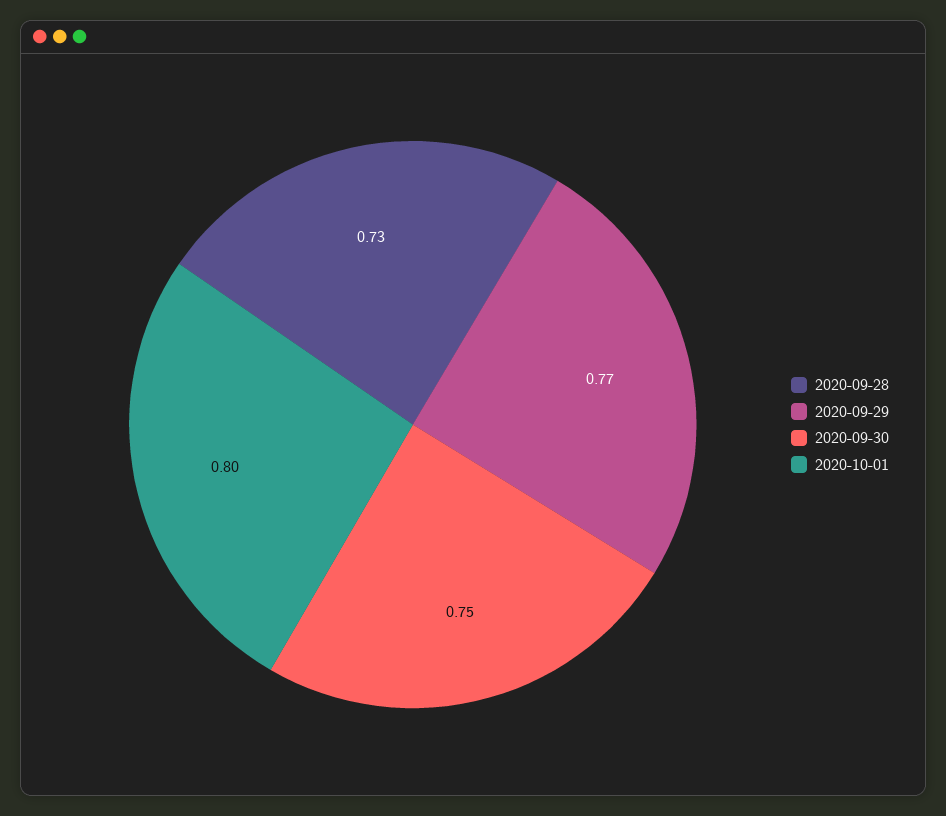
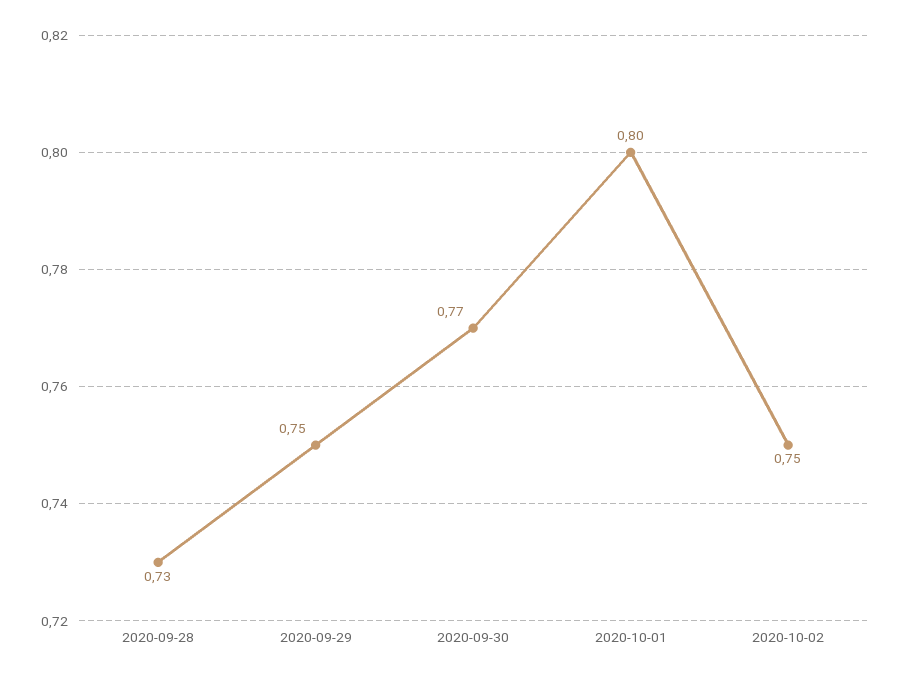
2020-09-29: 0.77 -> 0.75
2020-09-30: 0.75 -> 0.77
2020-10-02: none -> 0.75

